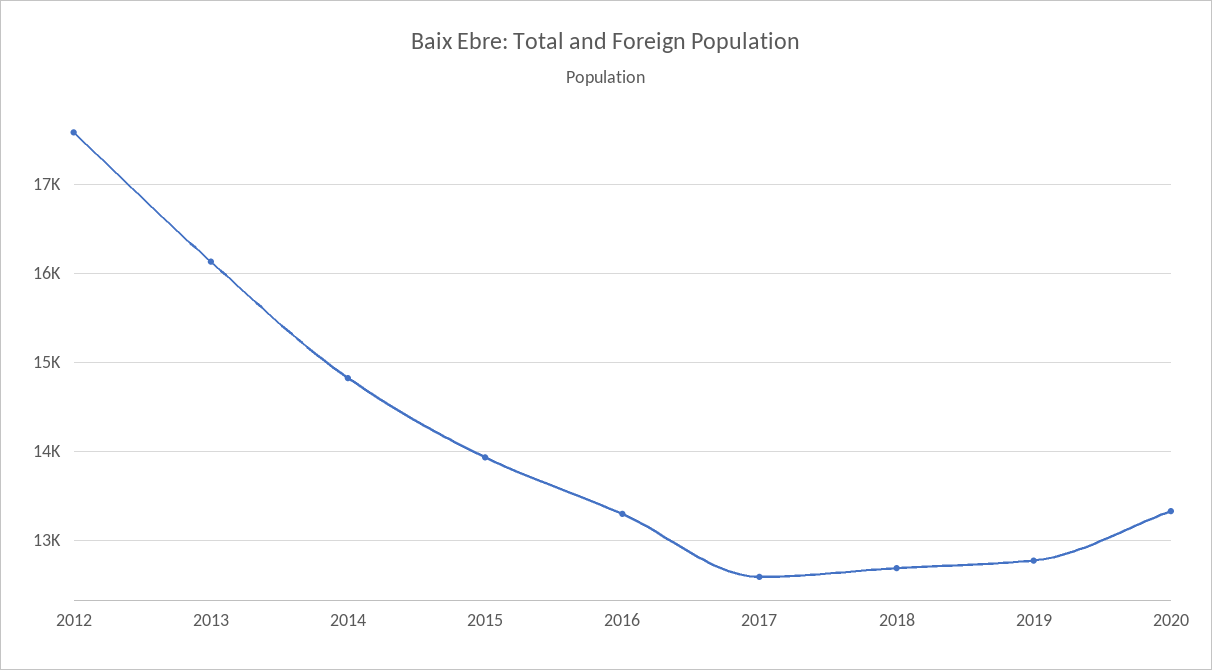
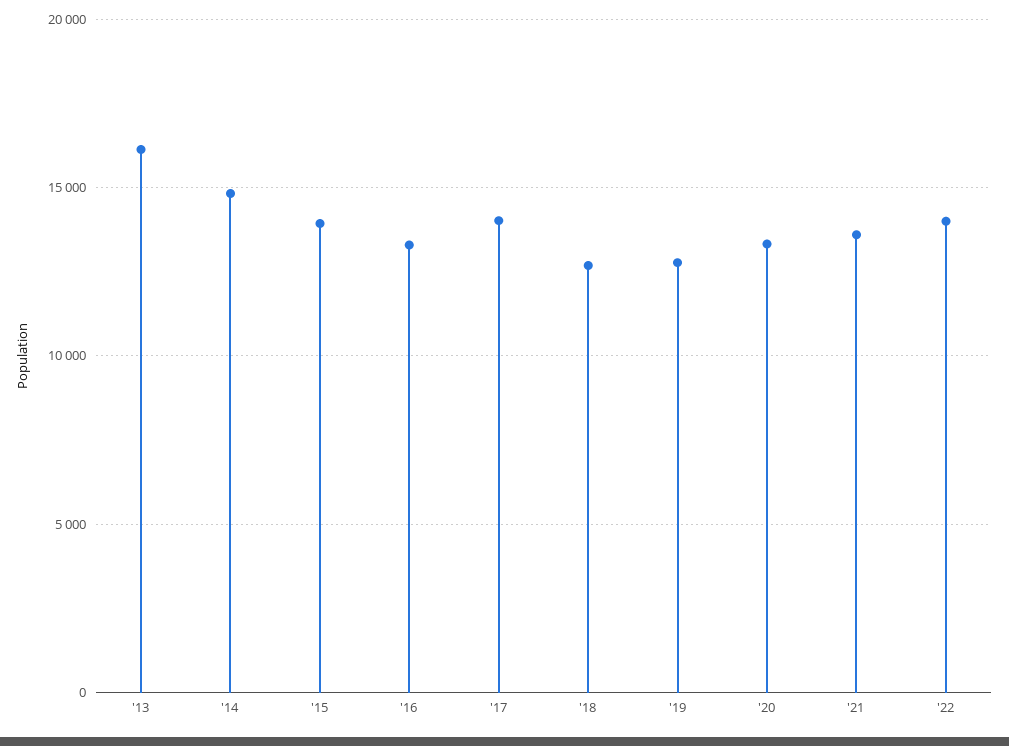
2012: 17600 -> none
2017: 12600 -> 14000
'21: none -> 13500
'22: none -> 14000

